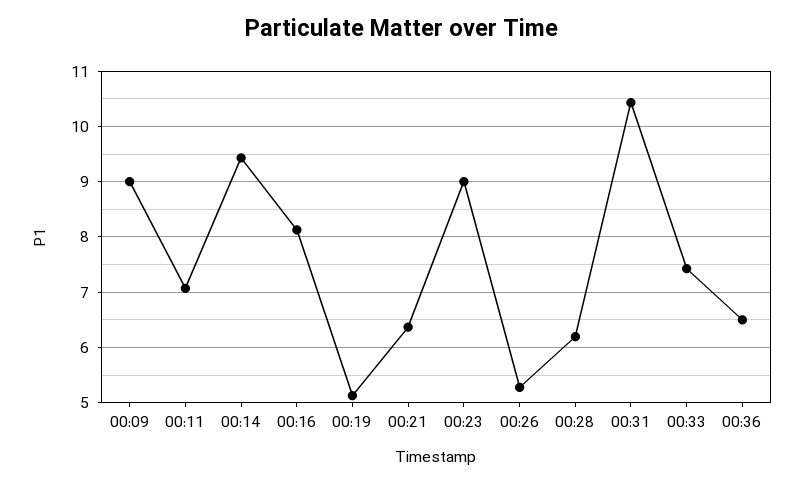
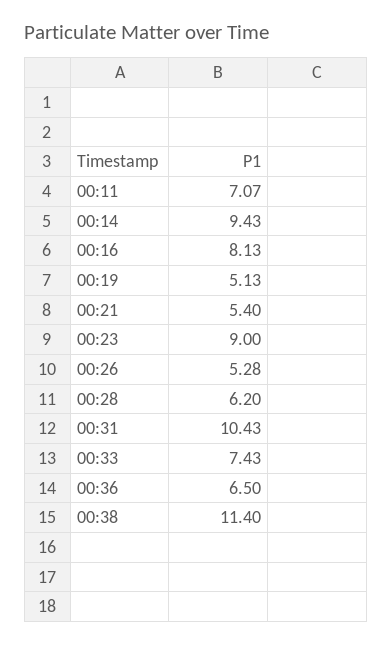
00:09: 9 -> none
00:21: 6.4 -> 5.4
00:38: none -> 11.4

